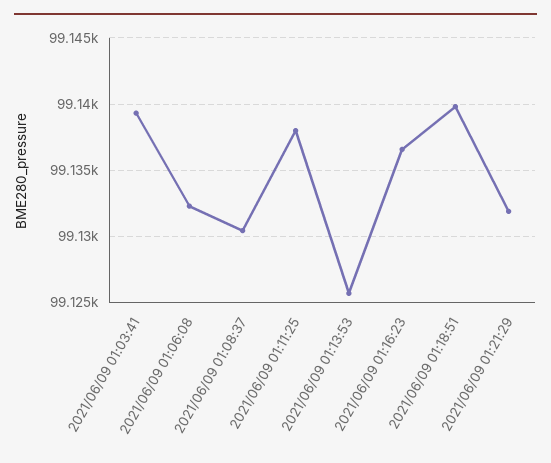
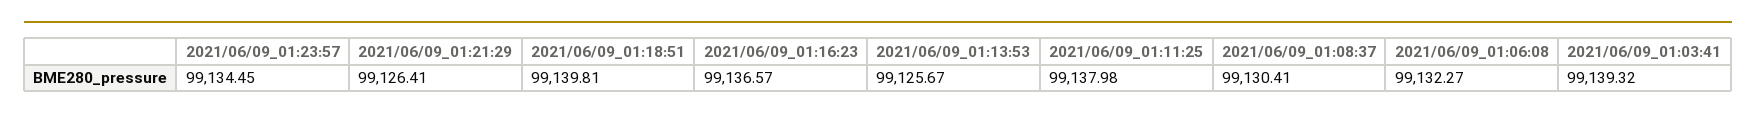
2021/06/09 01:21:29: 99132 -> 99126.41
2021/06/09_01:23:57: none -> 99134.45

